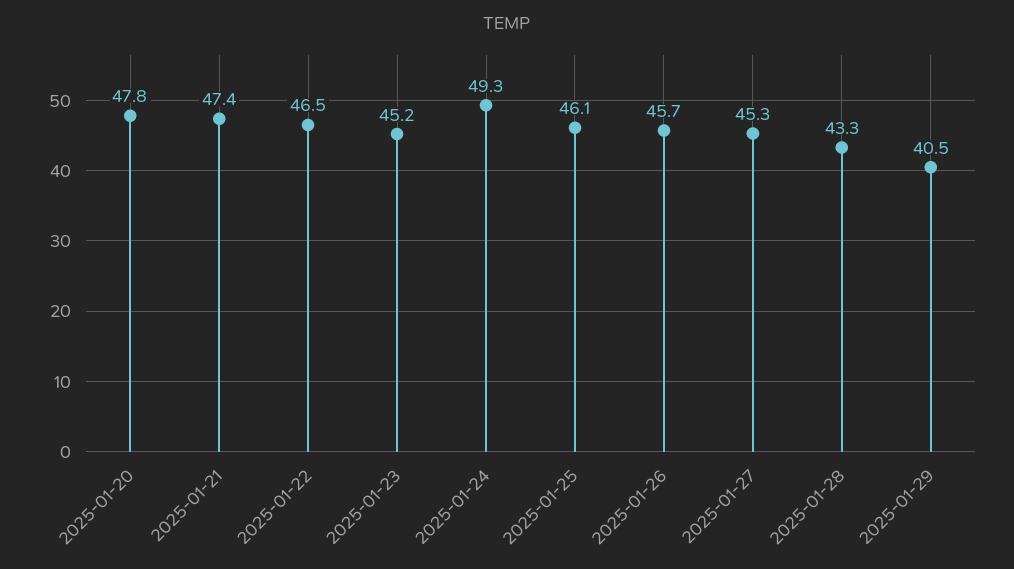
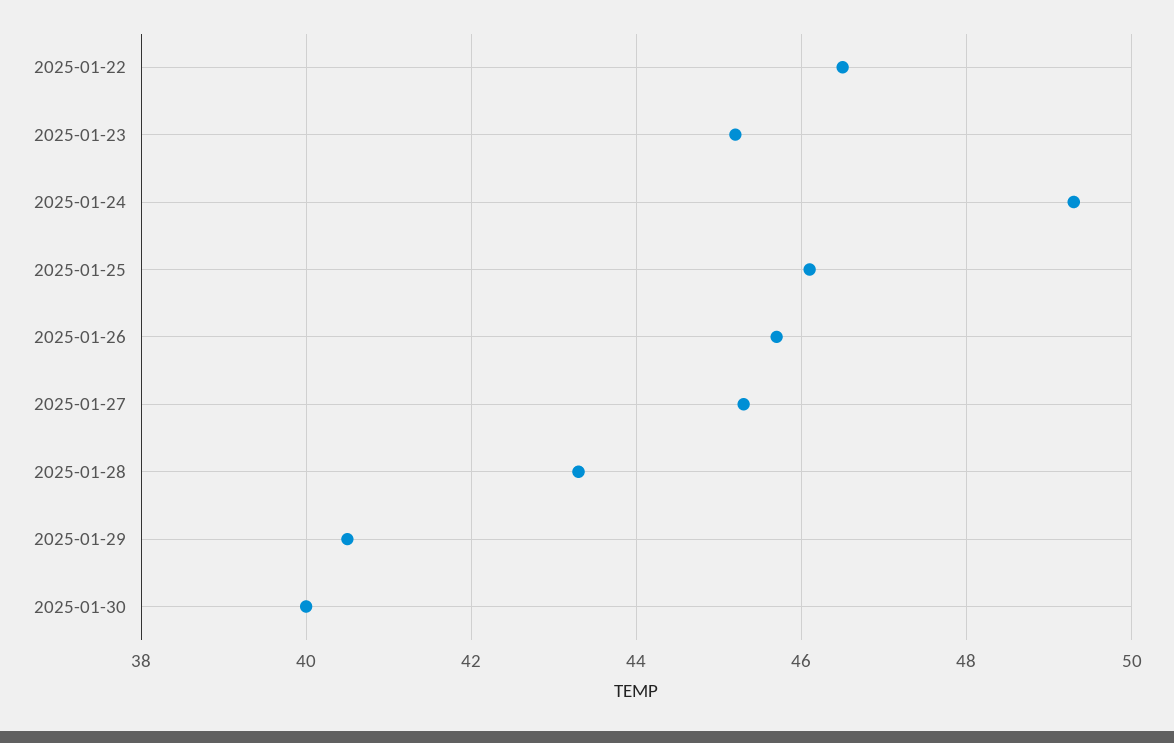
2025-01-20: 47.8 -> none
2025-01-21: 47.4 -> none
2025-01-30: none -> 40

